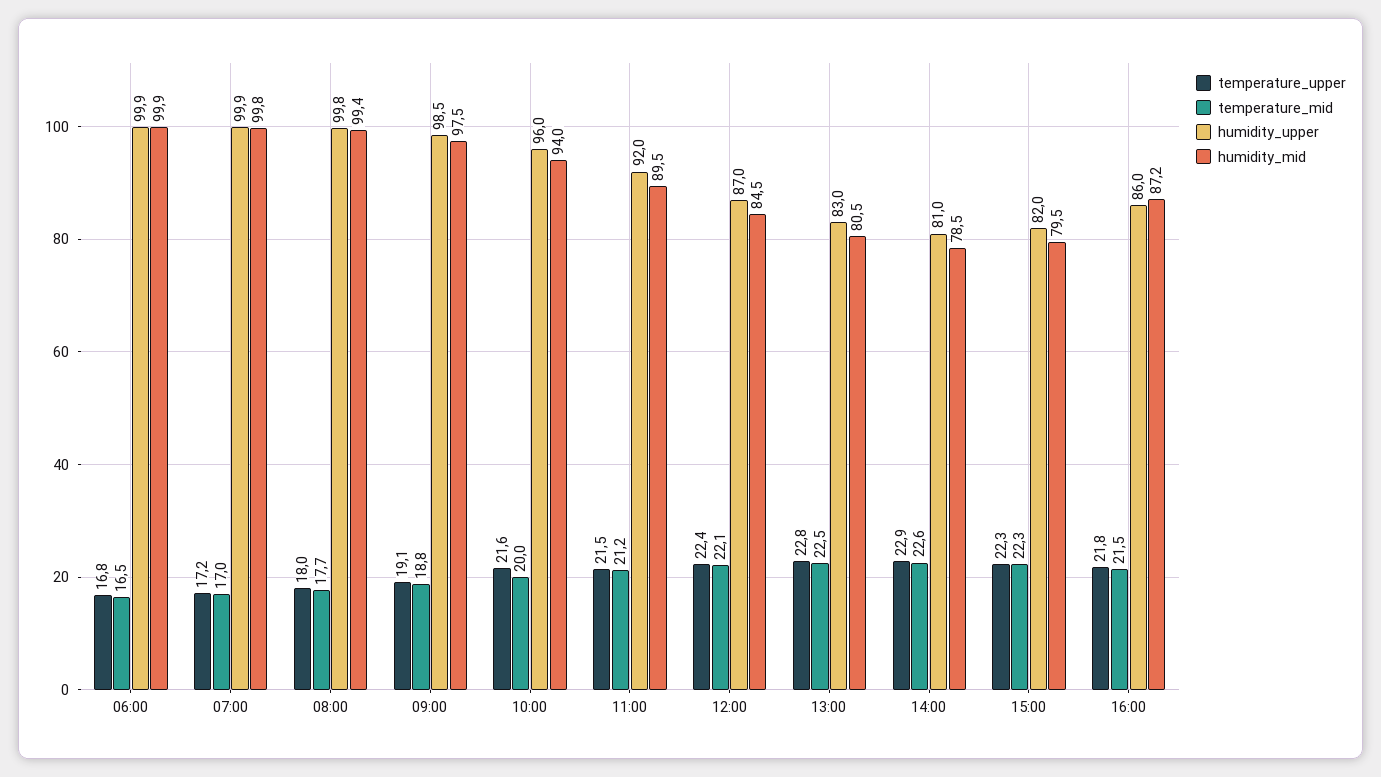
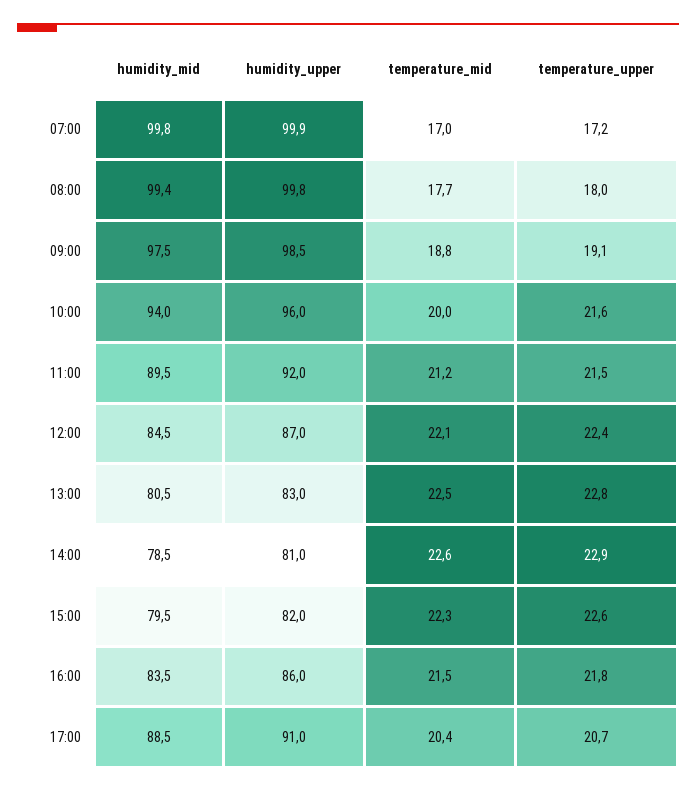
temperature_upper, 06:00: 16.8 -> none
temperature_mid, 06:00: 16.5 -> none
humidity_upper, 06:00: 99.9 -> none
humidity_mid, 06:00: 99.9 -> none
temperature_upper, 15:00: 22.3 -> 22.6
humidity_mid, 16:00: 87.2 -> 83.5
humidity_mid, 17:00: none -> 88.5
humidity_upper, 17:00: none -> 91
temperature_mid, 17:00: none -> 20.4
temperature_upper, 17:00: none -> 20.7

